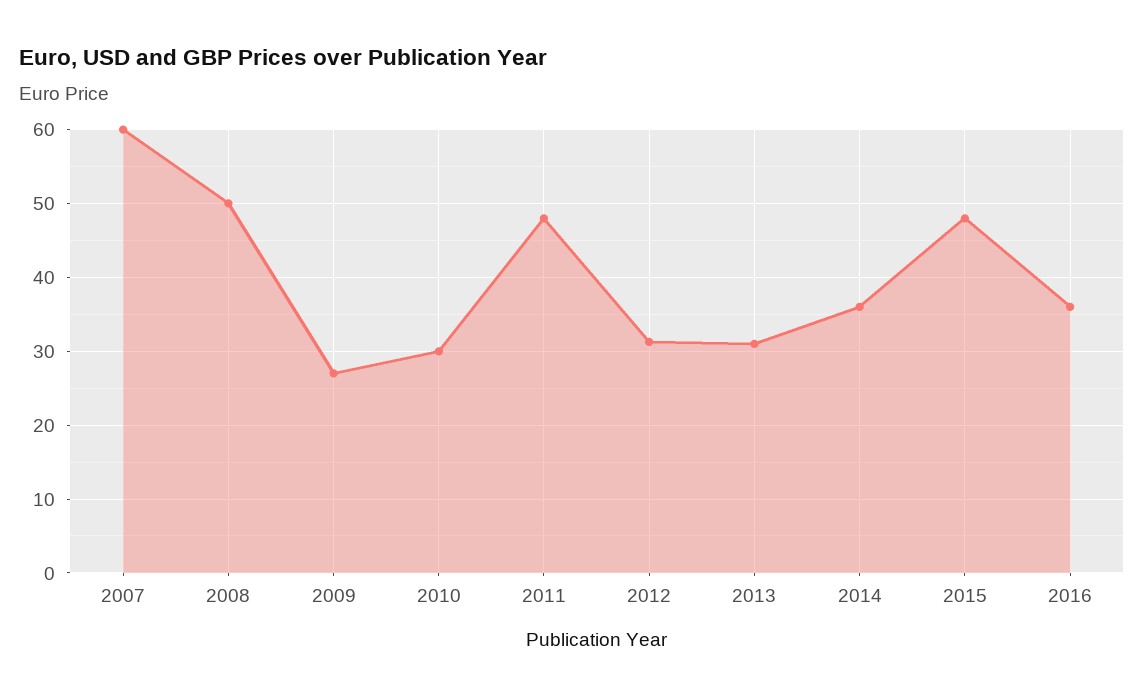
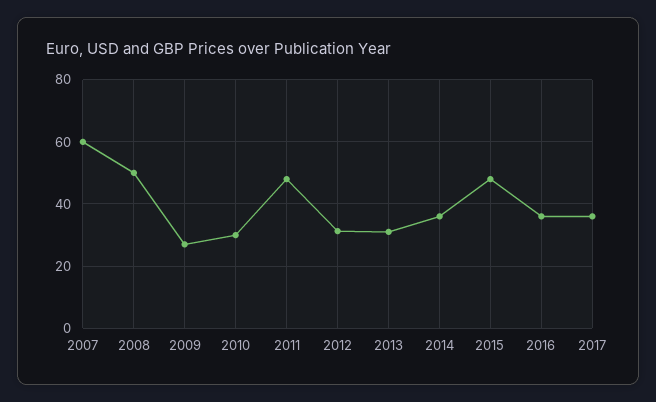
2017: none -> 36

